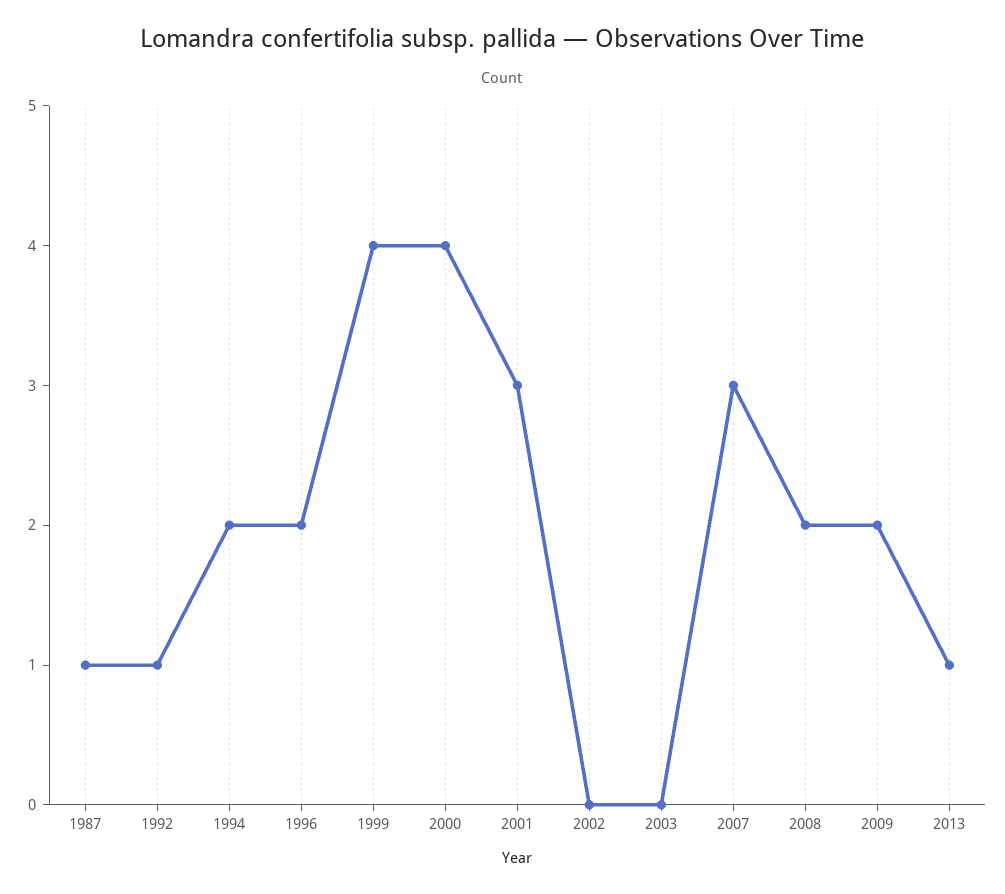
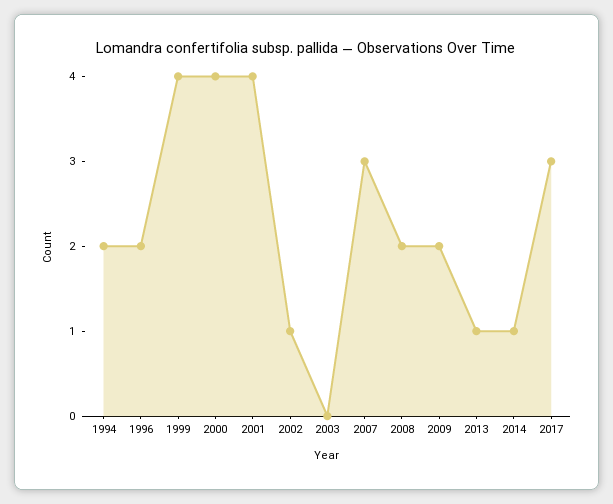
1987: 1 -> none
1992: 1 -> none
2001: 3 -> 4
2002: 0 -> 1
2014: none -> 1
2017: none -> 3

